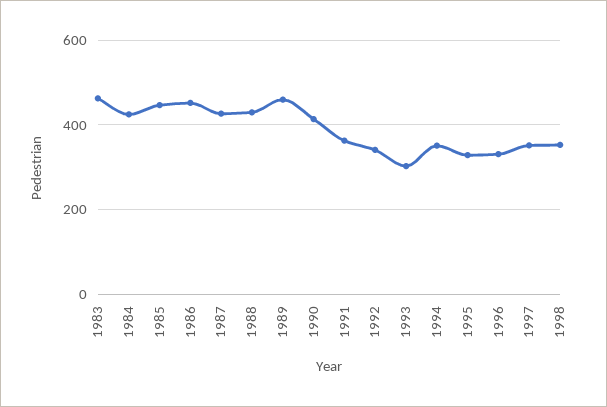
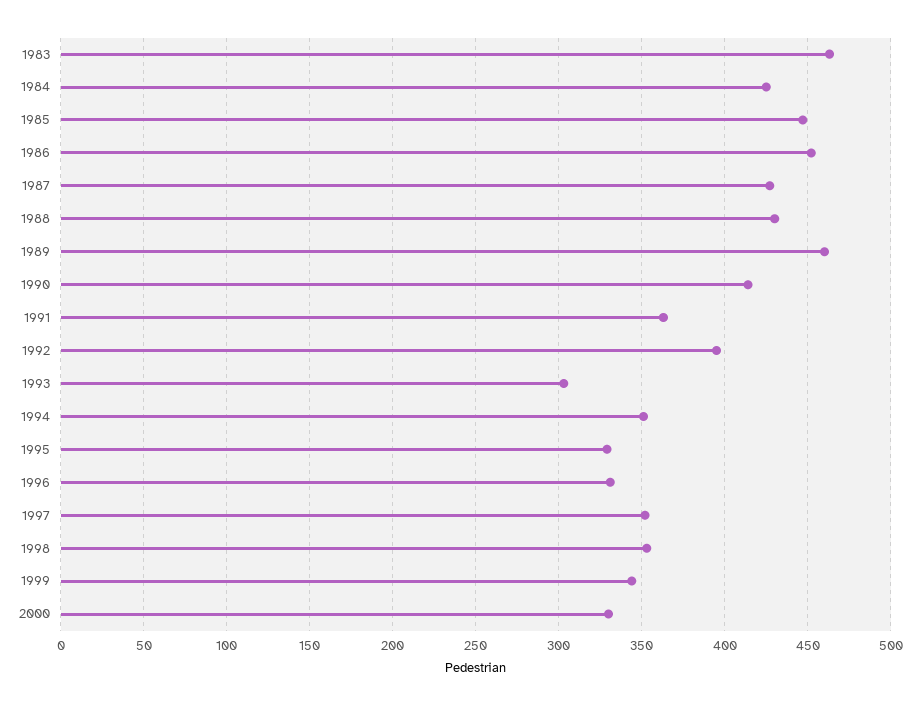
1992: 340 -> 395
1999: none -> 345
2000: none -> 330

